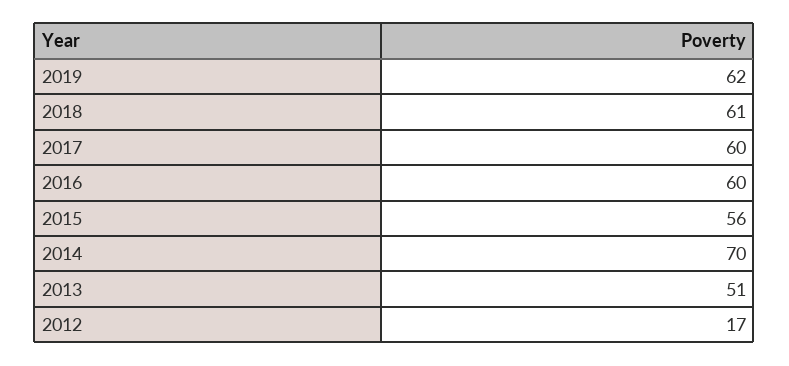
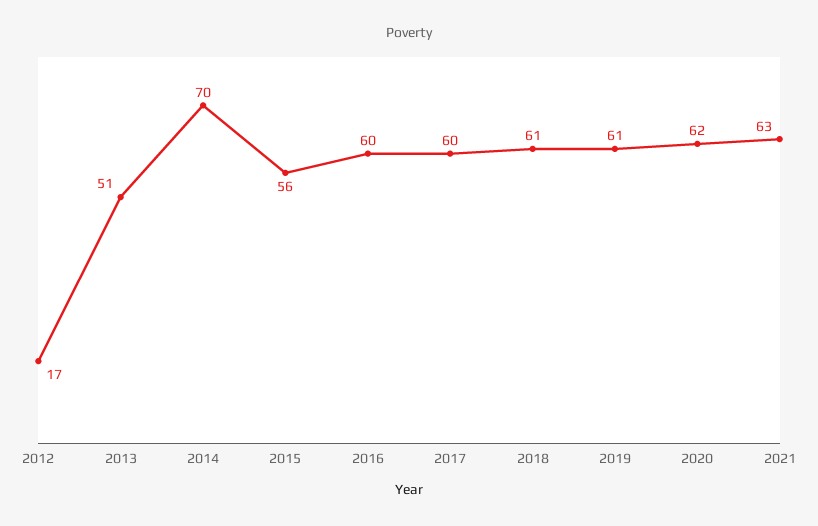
2019: 62 -> 61
2020: none -> 62
2021: none -> 63

